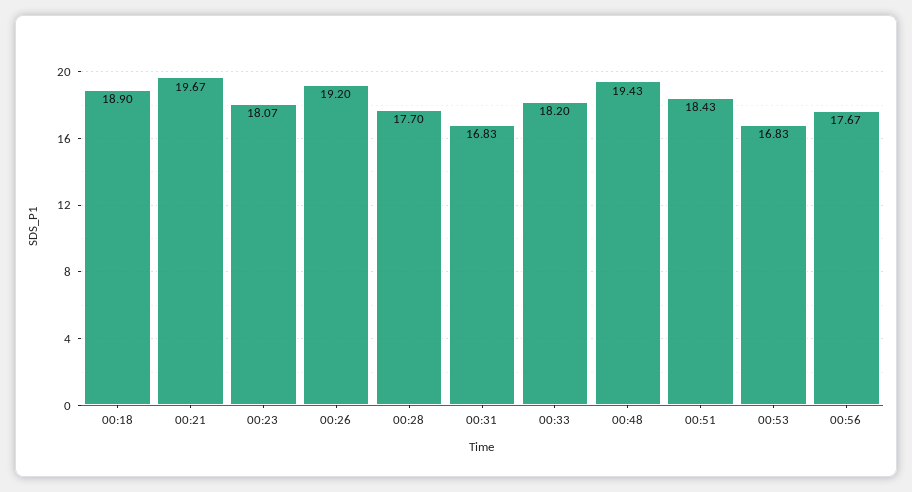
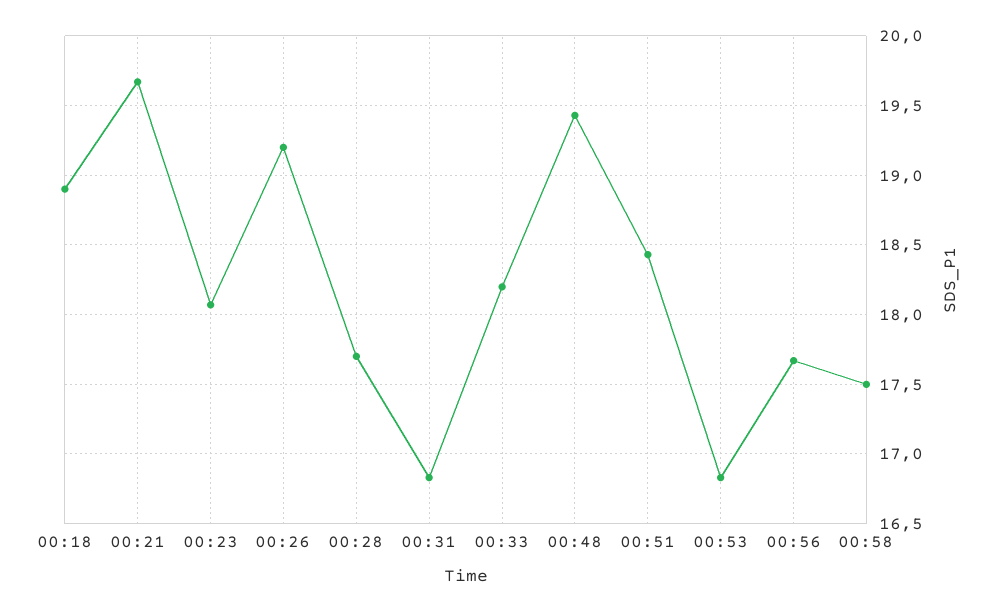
00:58: none -> 17.5

